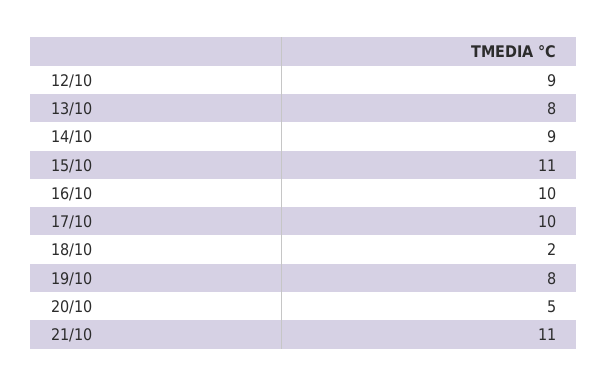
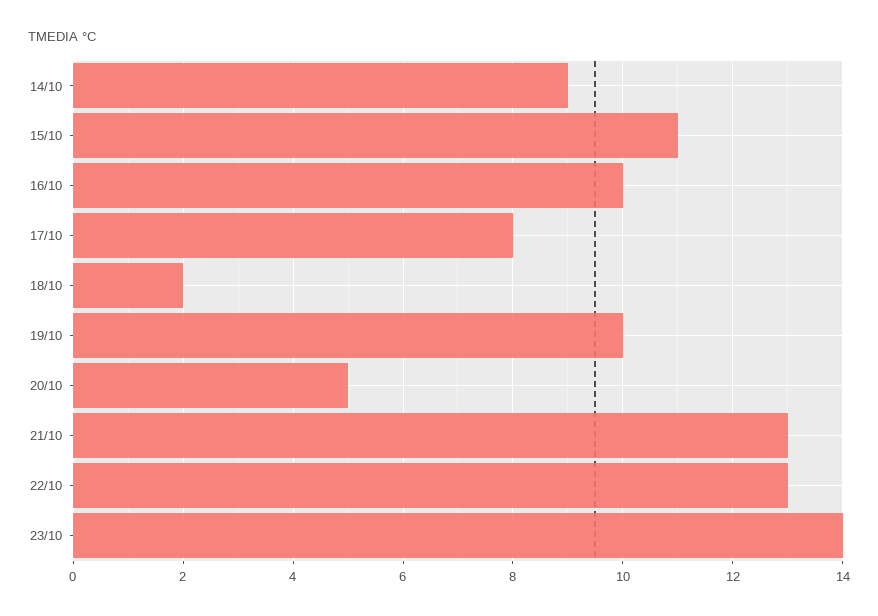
12/10: 9 -> none
13/10: 8 -> none
17/10: 10 -> 8
19/10: 8 -> 10
21/10: 11 -> 13
22/10: none -> 13
23/10: none -> 14

